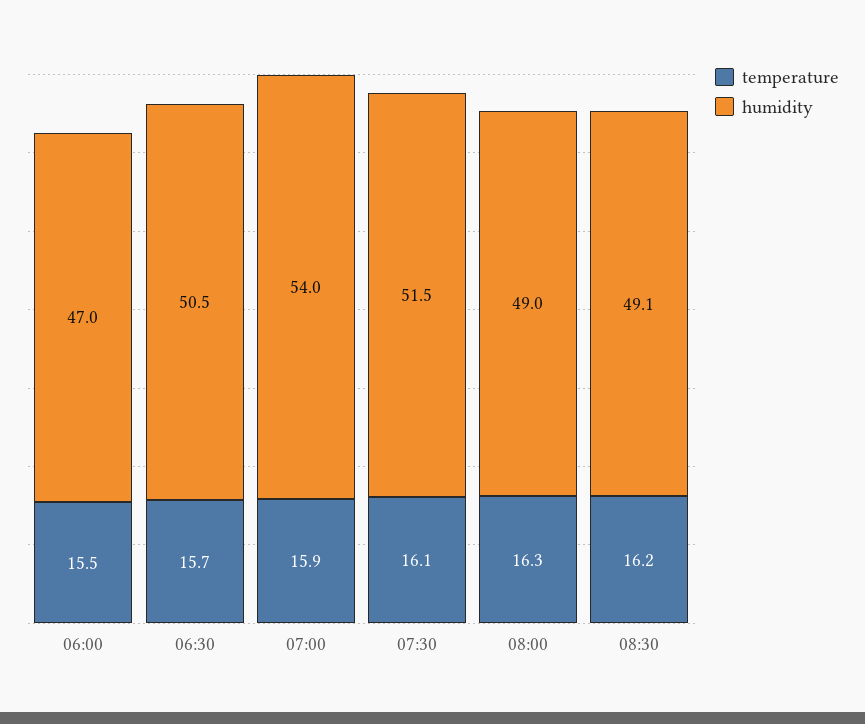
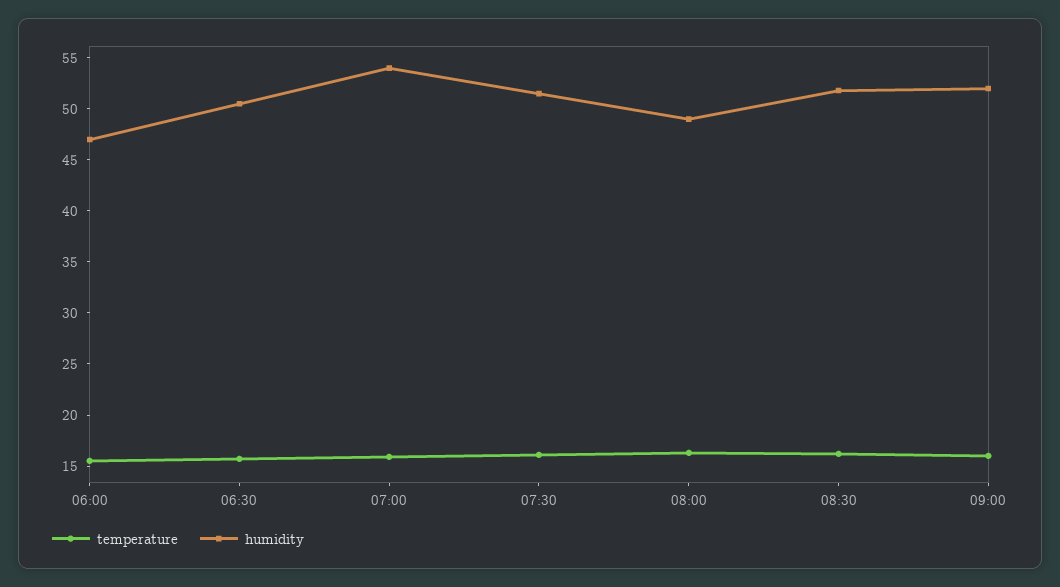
humidity, 08:30: 49.1 -> 52
temperature, 09:00: none -> 16
humidity, 09:00: none -> 52

